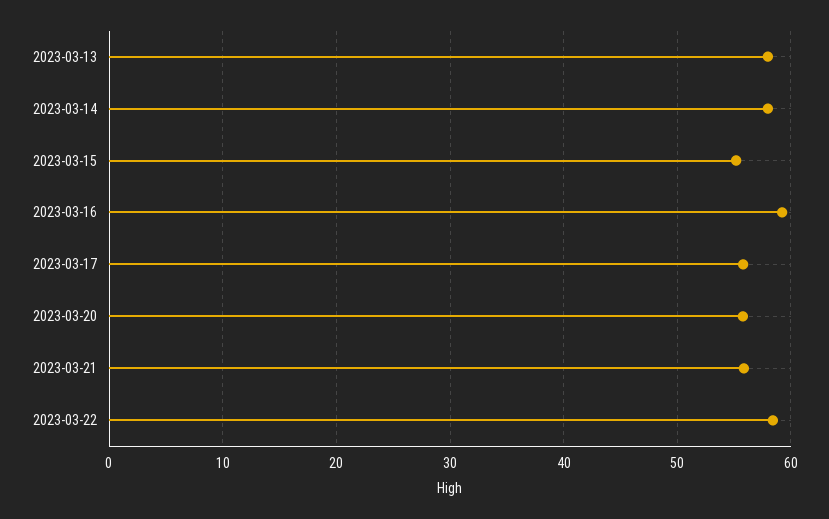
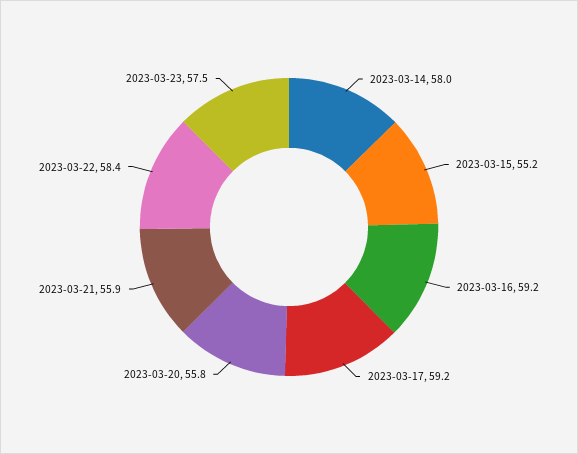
2023-03-13: 58 -> none
2023-03-17: 56 -> 59.2
2023-03-23: none -> 57.5

